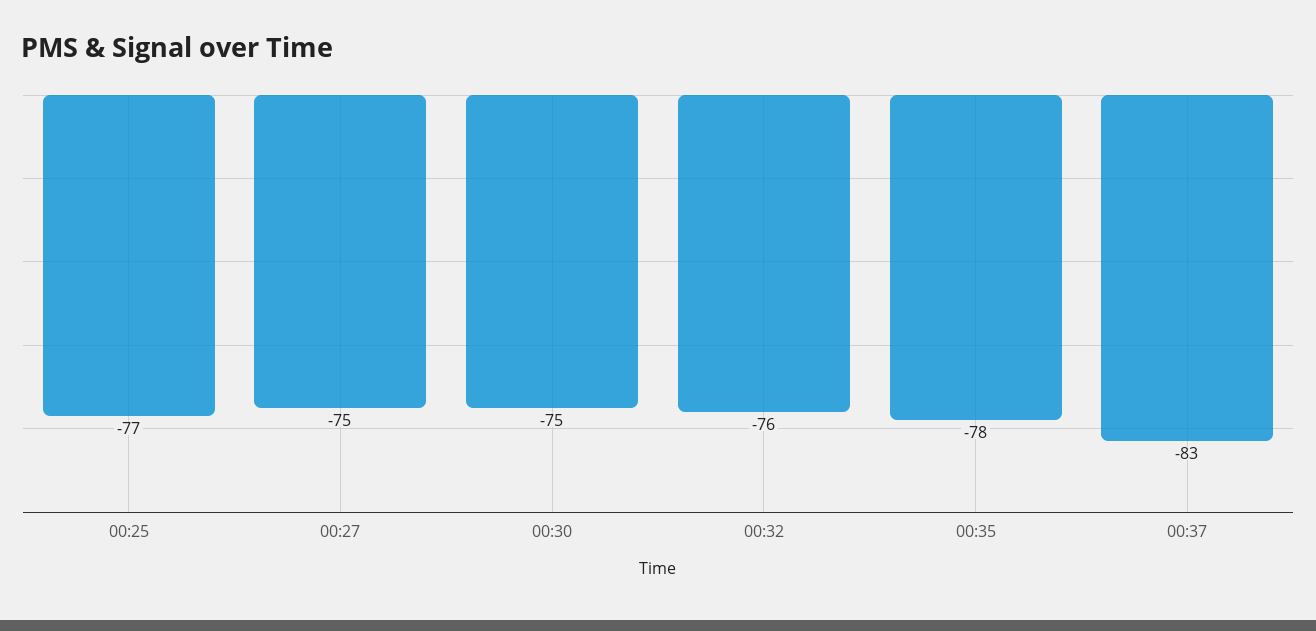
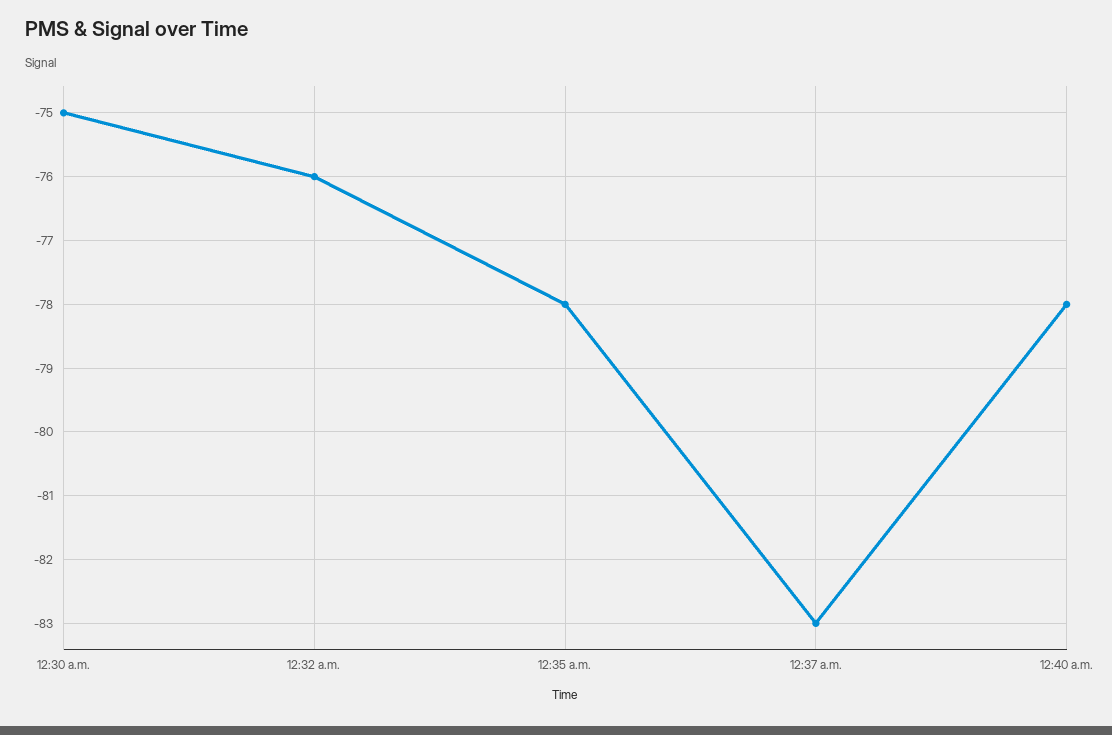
00:25: -77 -> none
00:27: -75 -> none
12:40 a.m.: none -> -78

